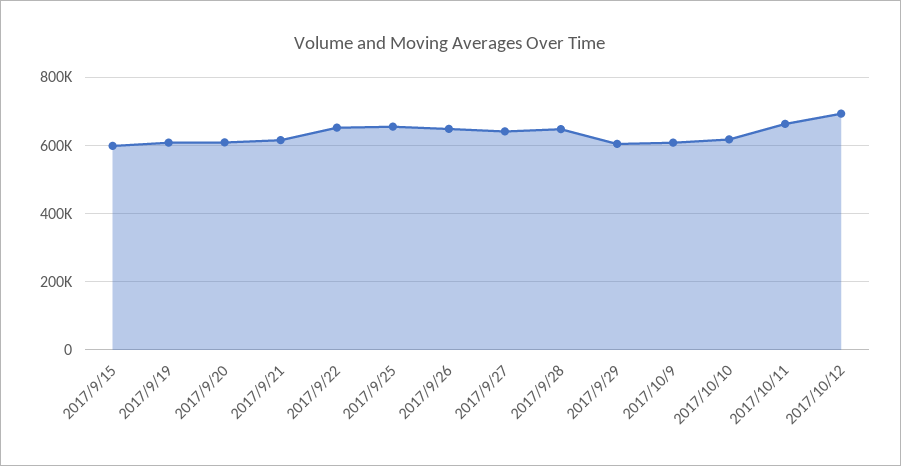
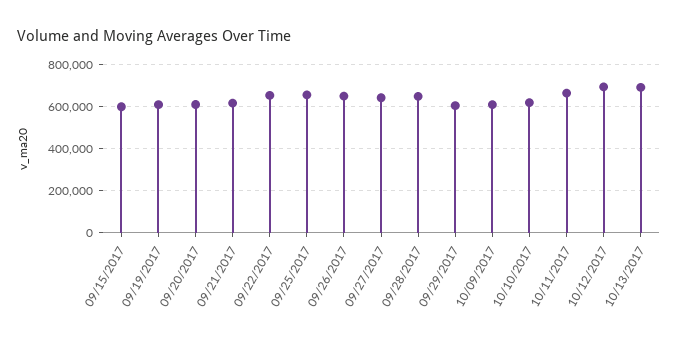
10/13/2017: none -> 700000

